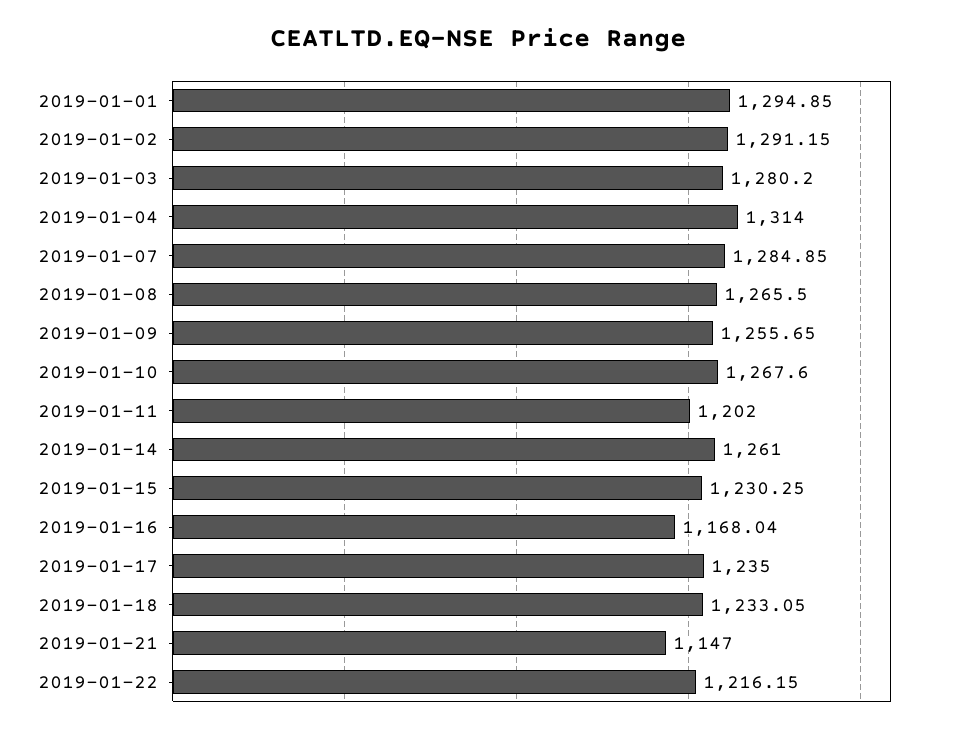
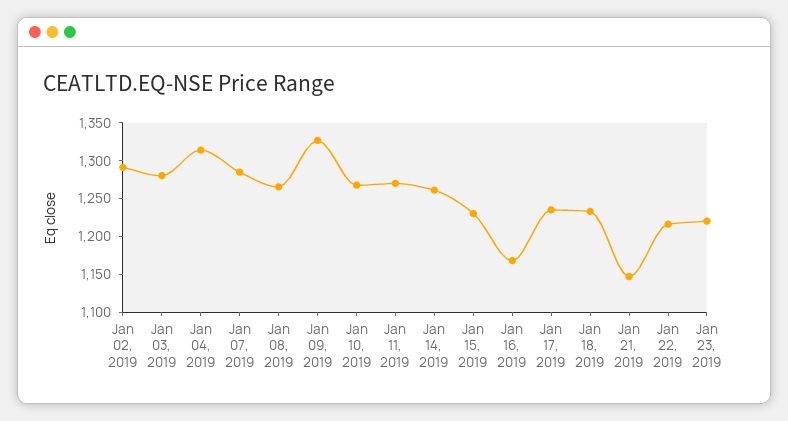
2019-01-01: 1294.85 -> none
2019-01-09: 1255.65 -> 1325
2019-01-11: 1202 -> 1275
Jan 23, 2019: none -> 1225

